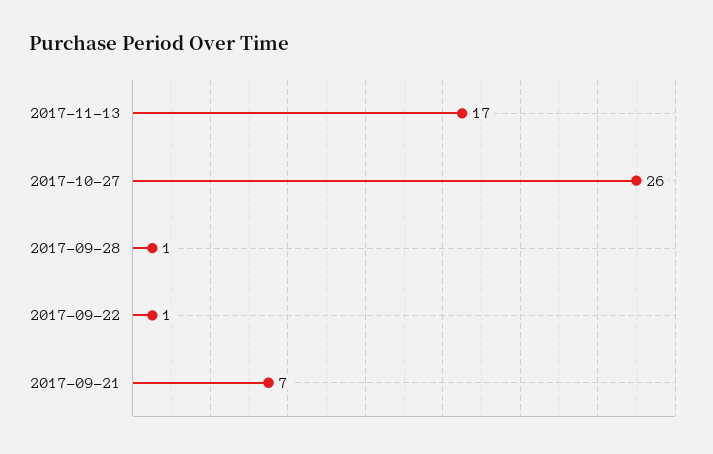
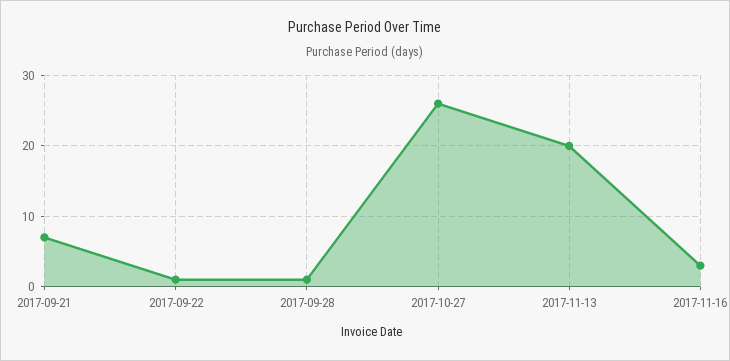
2017-11-13: 17 -> 20
2017-11-16: none -> 3

